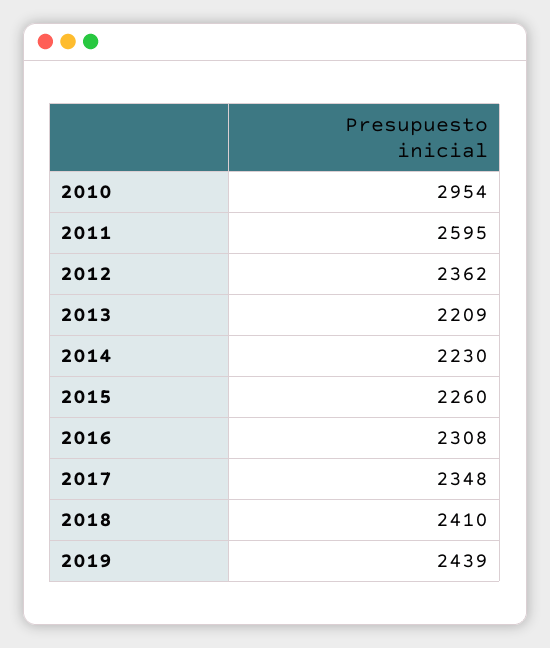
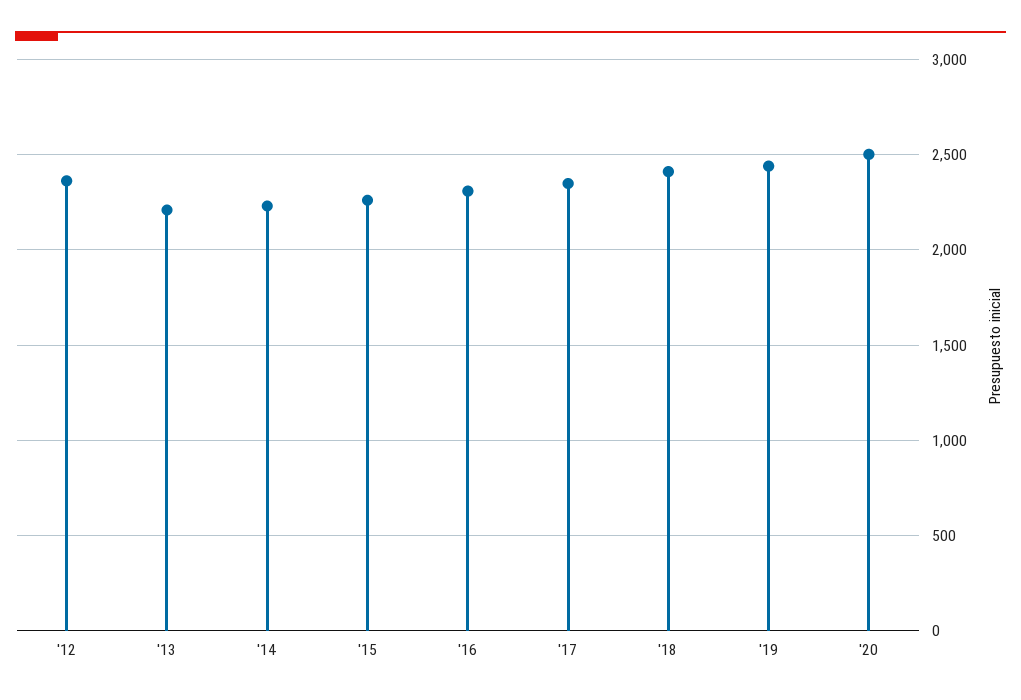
2010: 2954 -> none
2011: 2595 -> none
'20: none -> 2500

